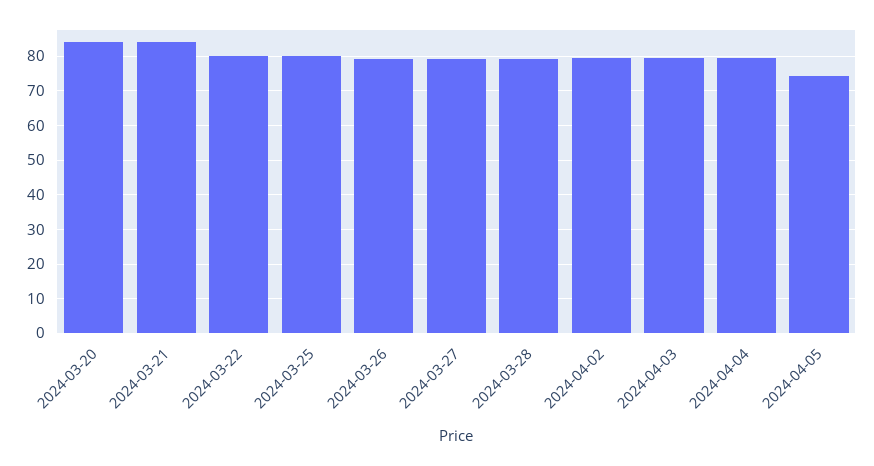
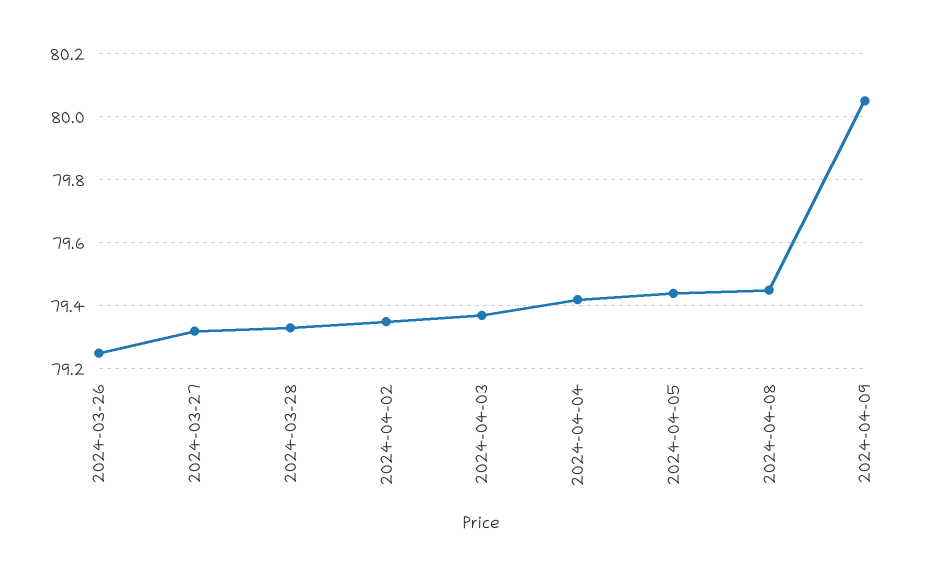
2024-03-20: 84 -> none
2024-03-21: 84 -> none
2024-03-22: 80 -> none
2024-03-25: 80 -> none
2024-04-05: 74 -> 79.45
2024-04-08: none -> 79.45
2024-04-09: none -> 80.05

